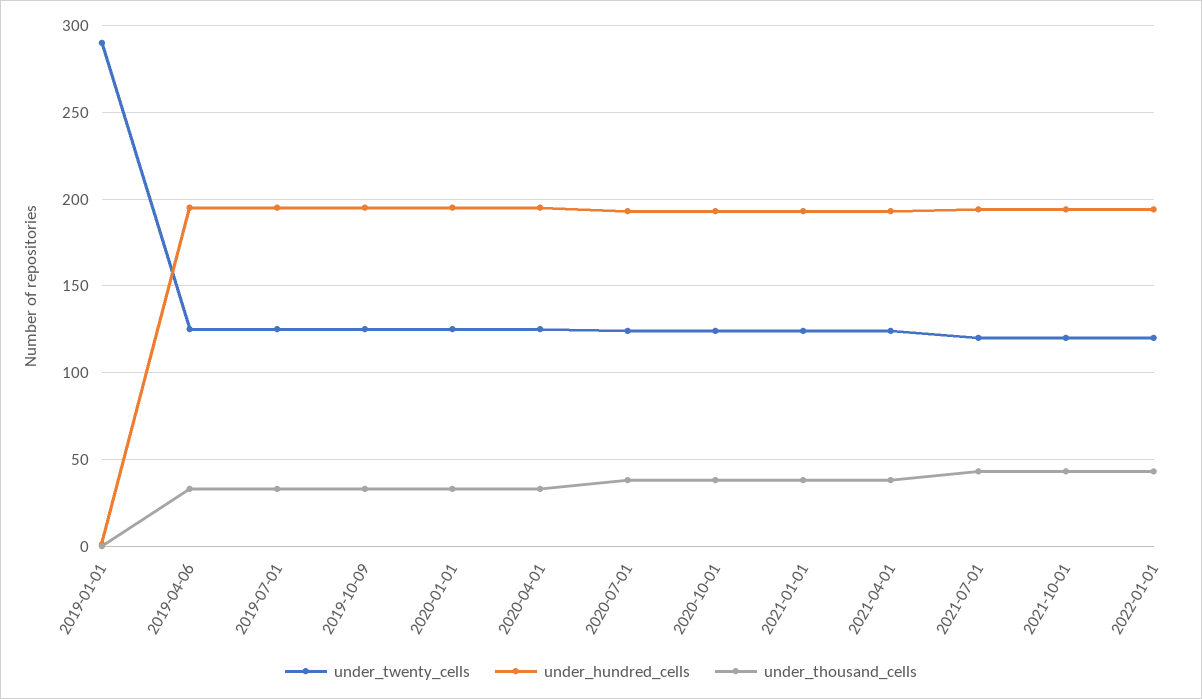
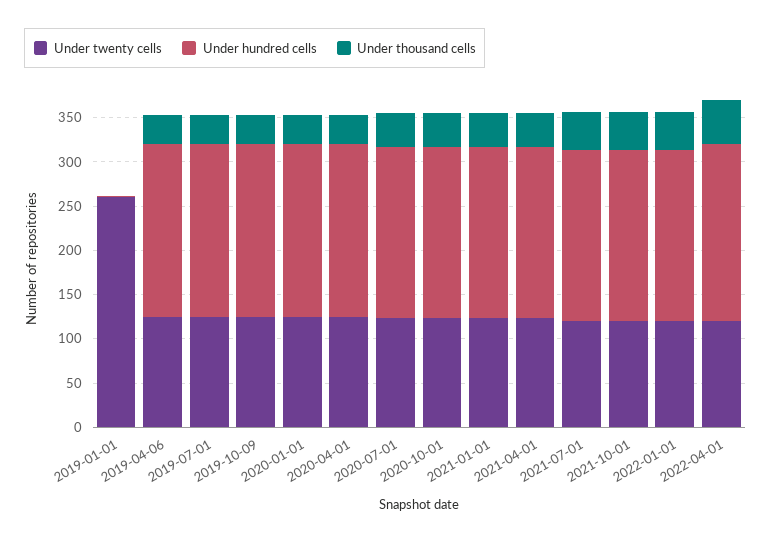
under_twenty_cells, 2019-01-01: 290 -> 260
under_twenty_cells, 2022-04-01: none -> 120
under_hundred_cells, 2022-04-01: none -> 200
under_thousand_cells, 2022-04-01: none -> 50

